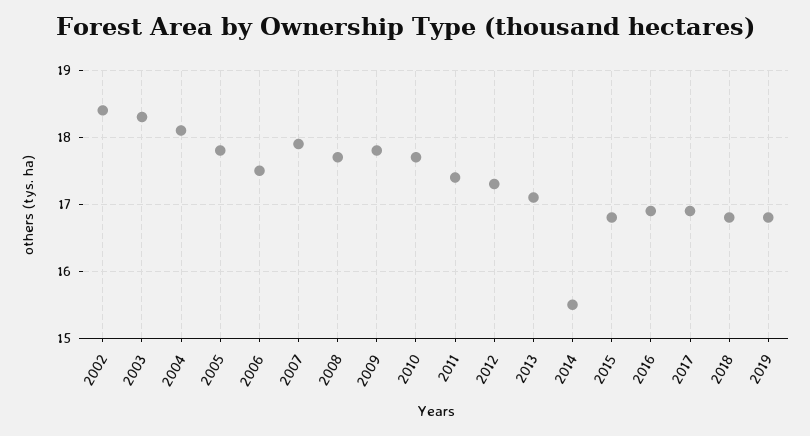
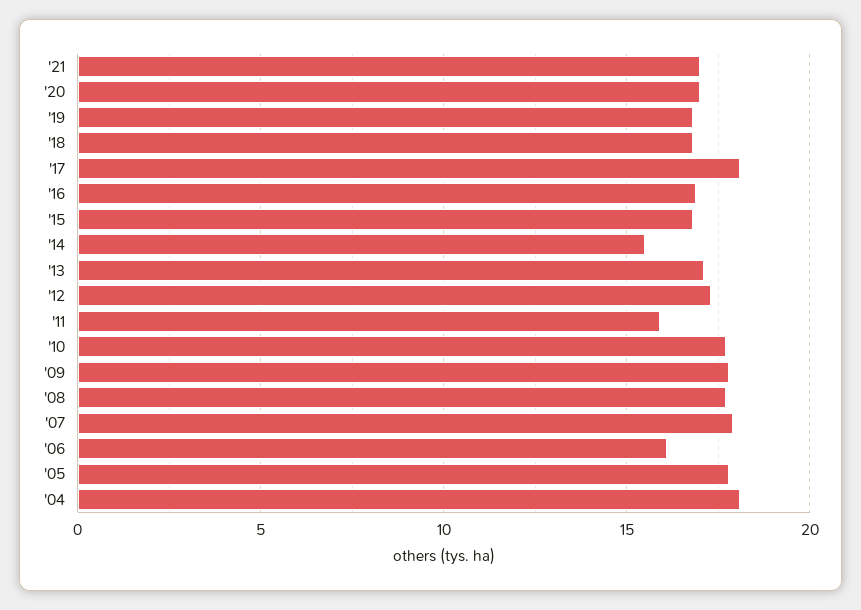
2002: 18.4 -> none
2003: 18.3 -> none
2006: 17.5 -> 16
2011: 17.4 -> 16
2017: 16.9 -> 18
'21: none -> 17
'20: none -> 17

